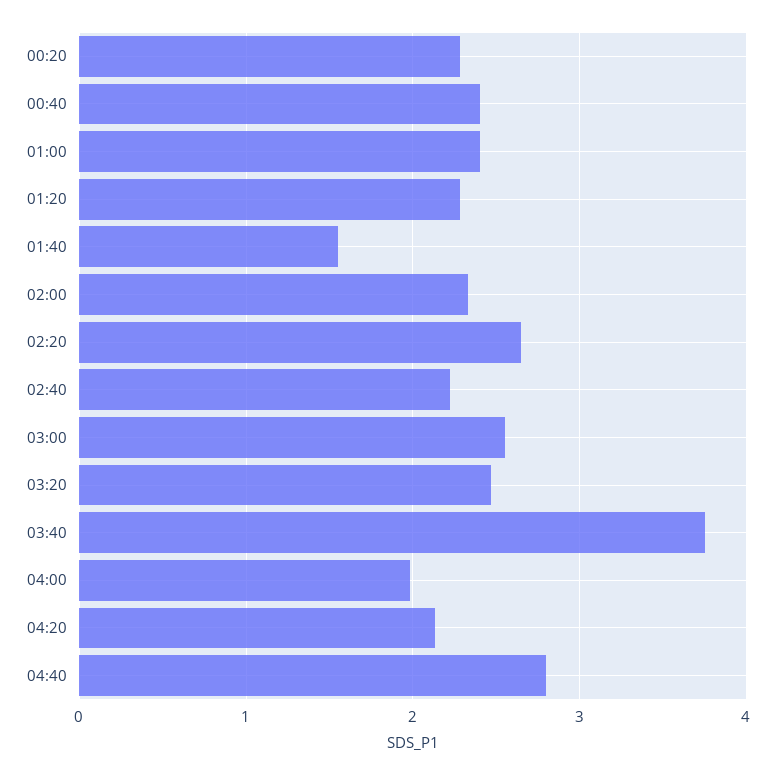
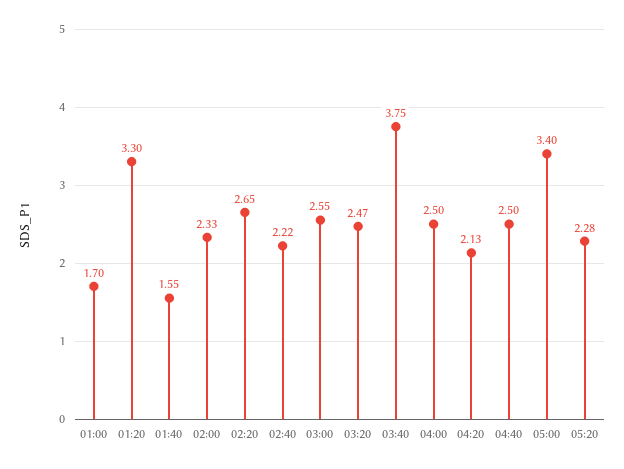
00:20: 2.3 -> none
00:40: 2.4 -> none
01:00: 2.4 -> 1.7
01:20: 2.3 -> 3.3
04:00: 2 -> 2.5
04:40: 2.8 -> 2.5
05:00: none -> 3.4
05:20: none -> 2.28

